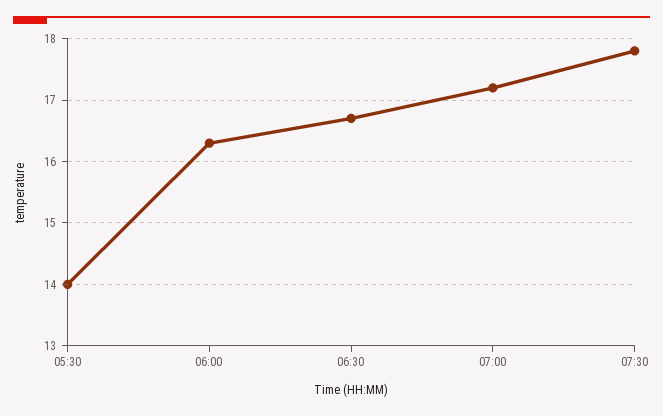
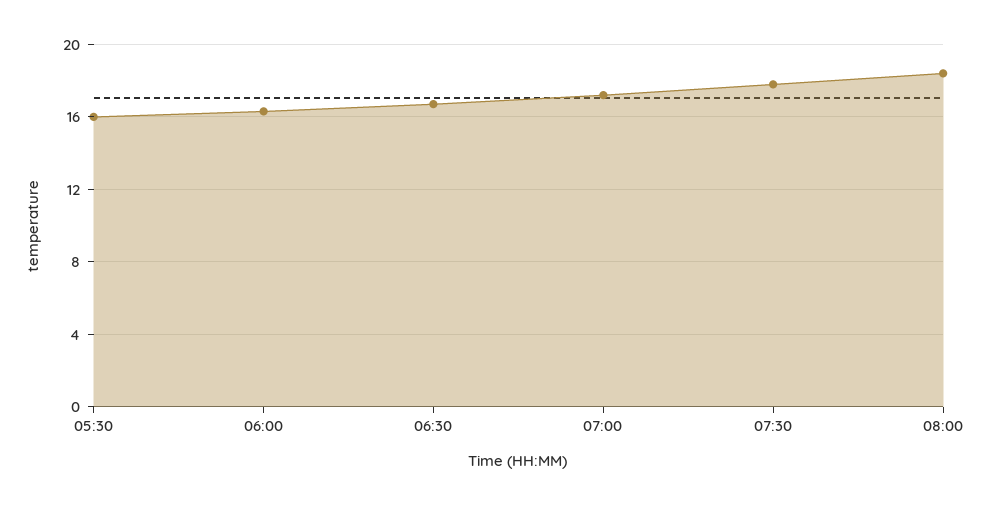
05:30: 14 -> 16
08:00: none -> 18.5

